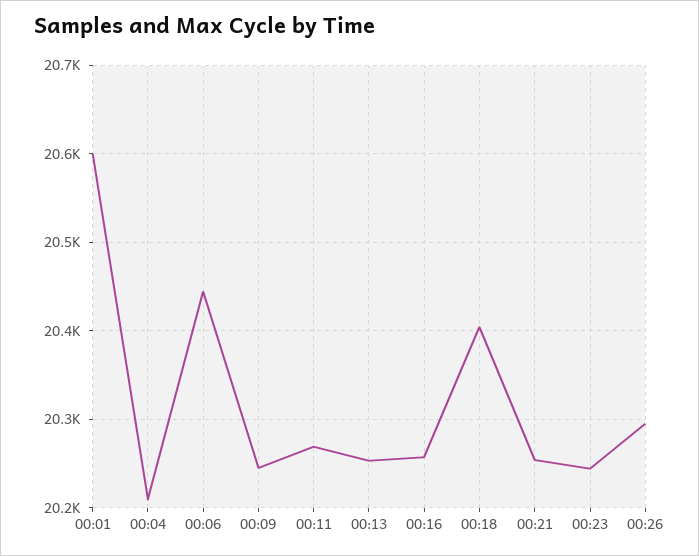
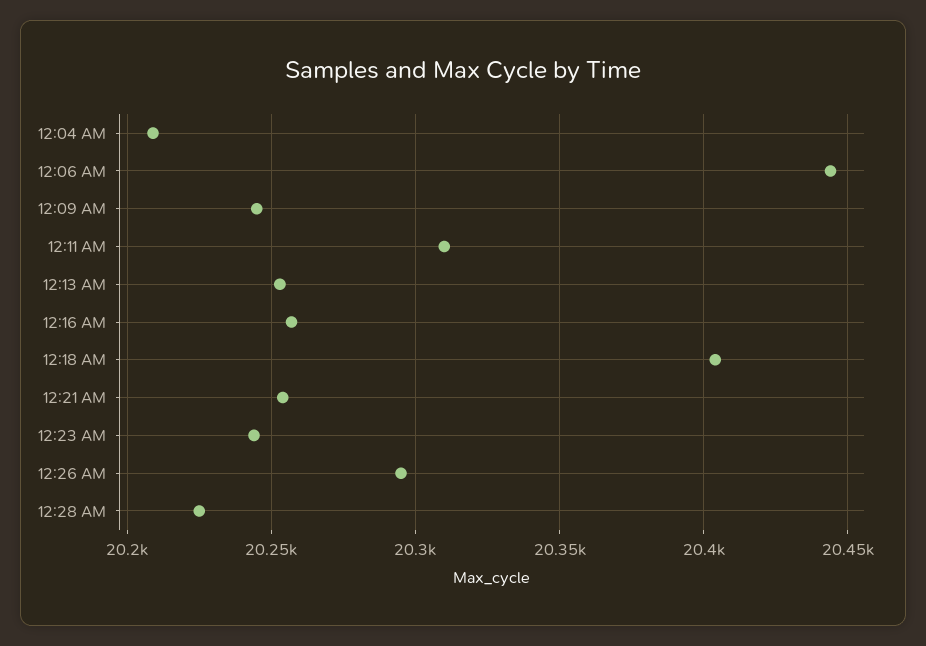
00:01: 20600 -> none
00:11: 20270 -> 20310
12:28 AM: none -> 20225

